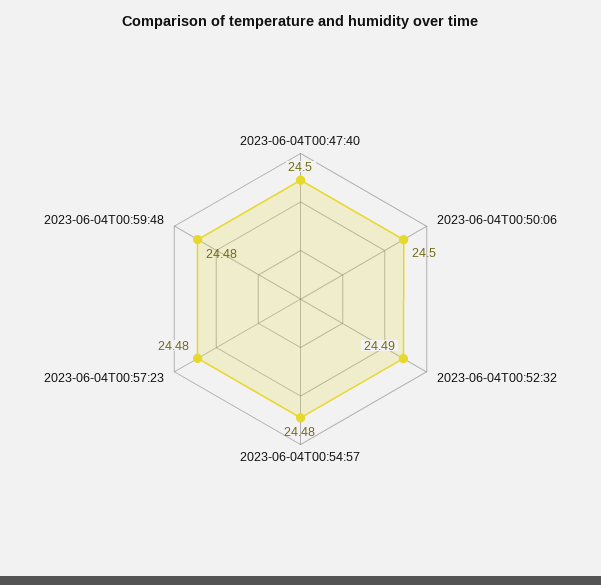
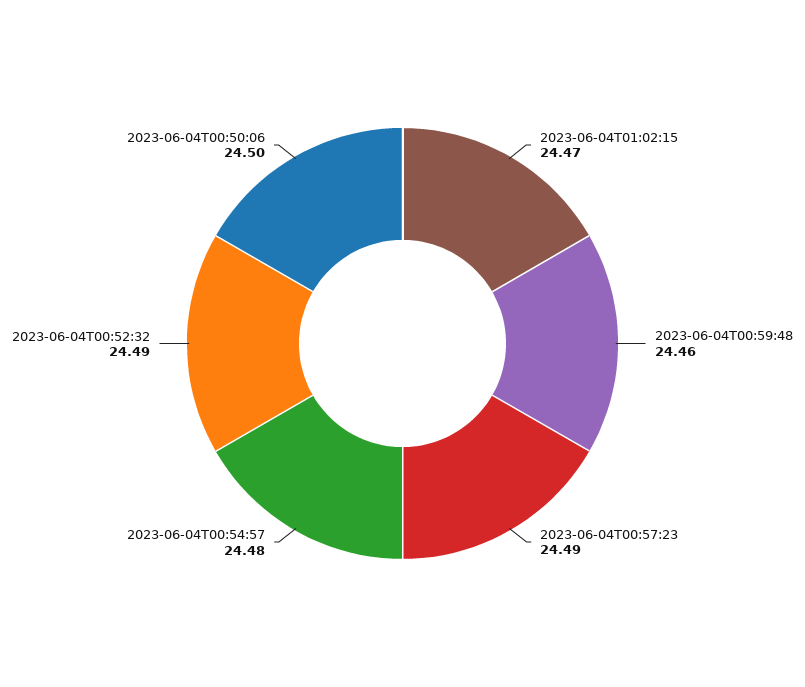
2023-06-04T00:47:40: 24.5 -> none
2023-06-04T00:57:23: 24.48 -> 24.49
2023-06-04T00:59:48: 24.48 -> 24.46
2023-06-04T01:02:15: none -> 24.47

